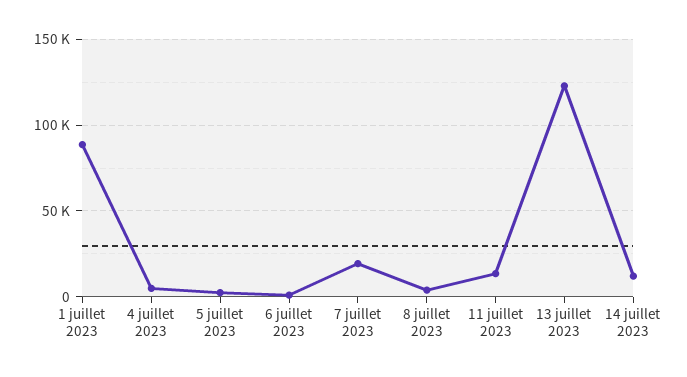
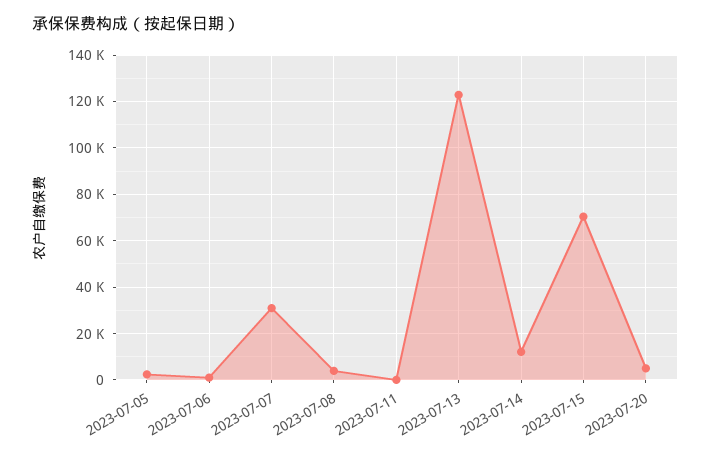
1 juillet 2023: 90000 -> none
4 juillet 2023: 5000 -> none
7 juillet 2023: 20000 -> 30000
11 juillet 2023: 15000 -> 0
2023-07-15: none -> 70000
2023-07-20: none -> 5000

